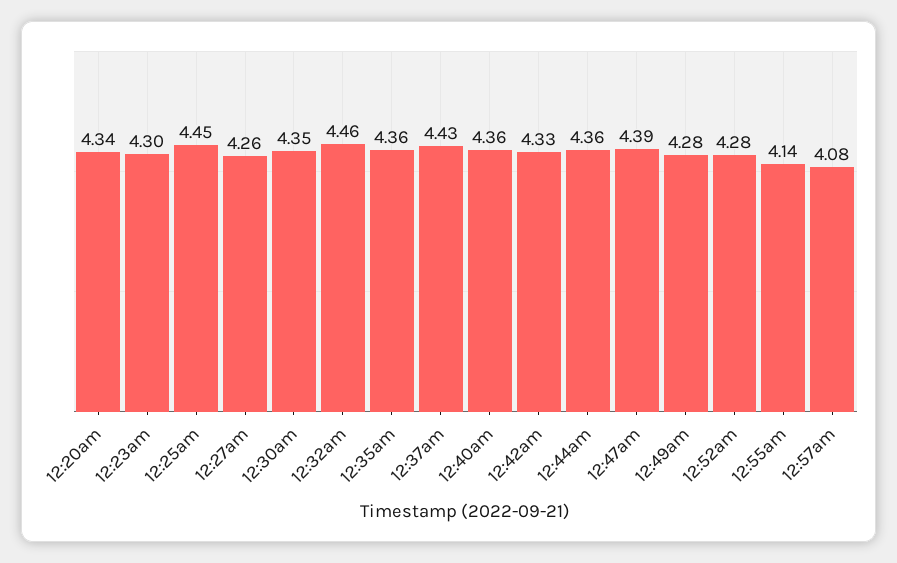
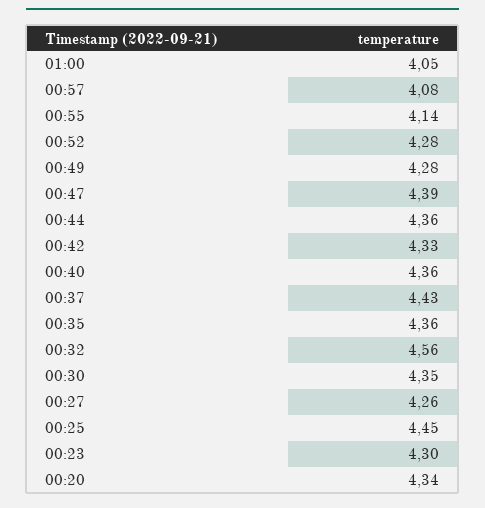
12:32am: 4.46 -> 4.56
01:00: none -> 4.05

